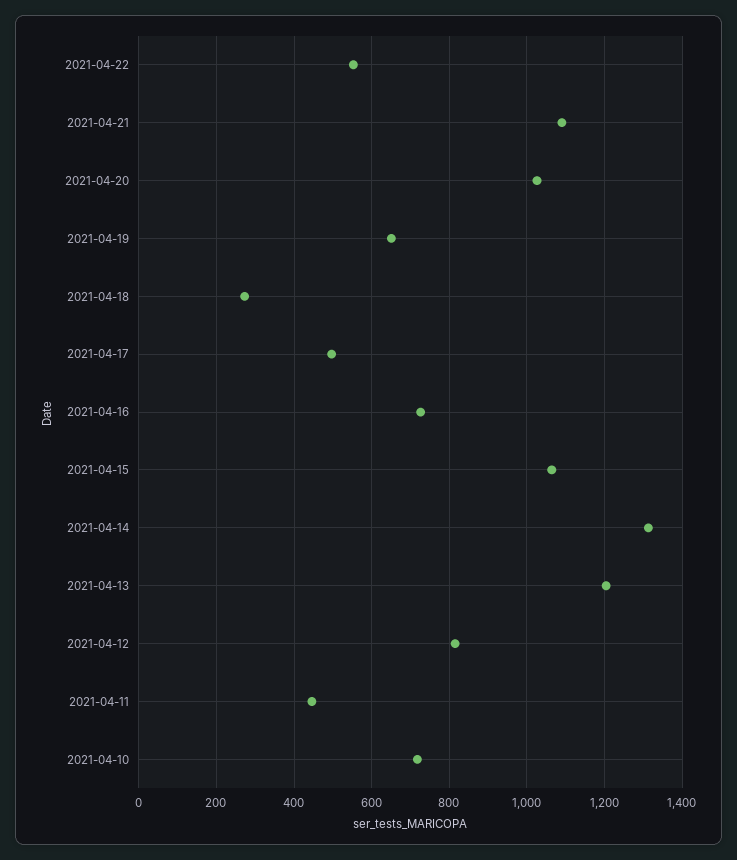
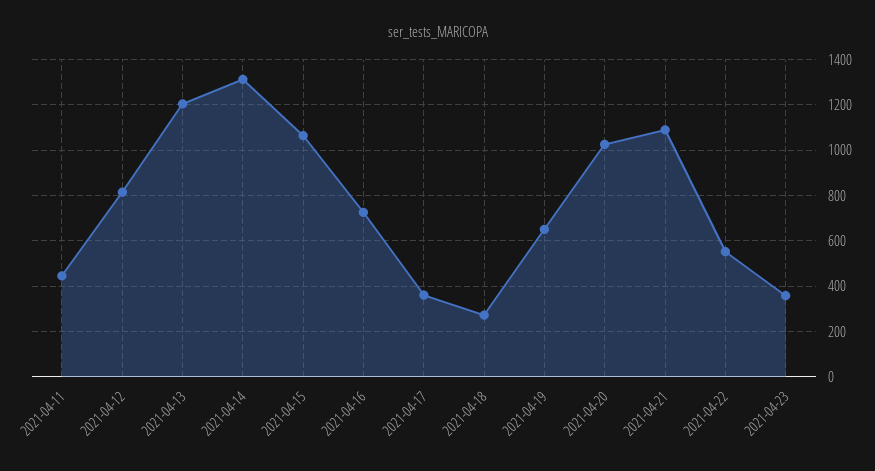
2021-04-17: 500 -> 350
2021-04-10: 720 -> none
2021-04-23: none -> 350

